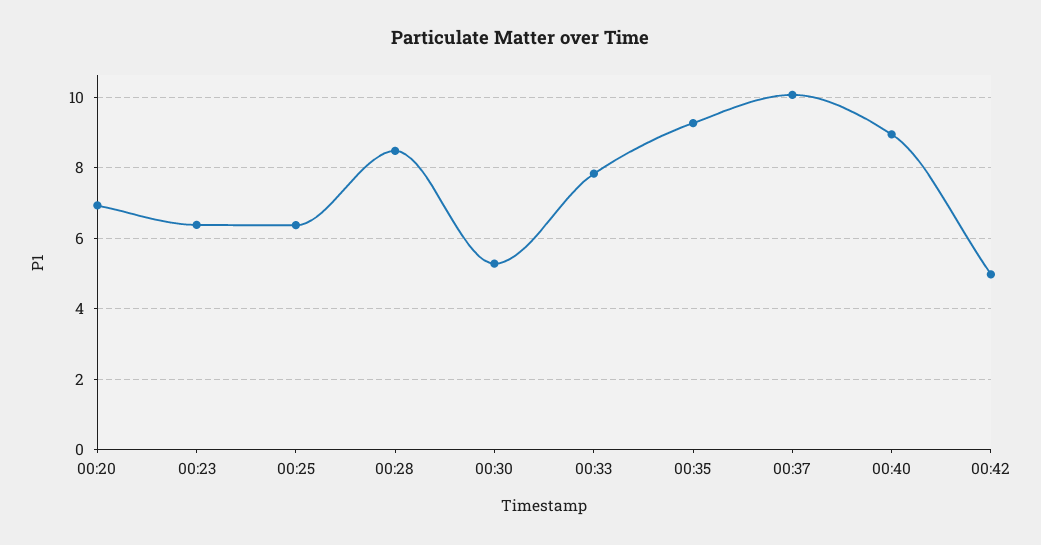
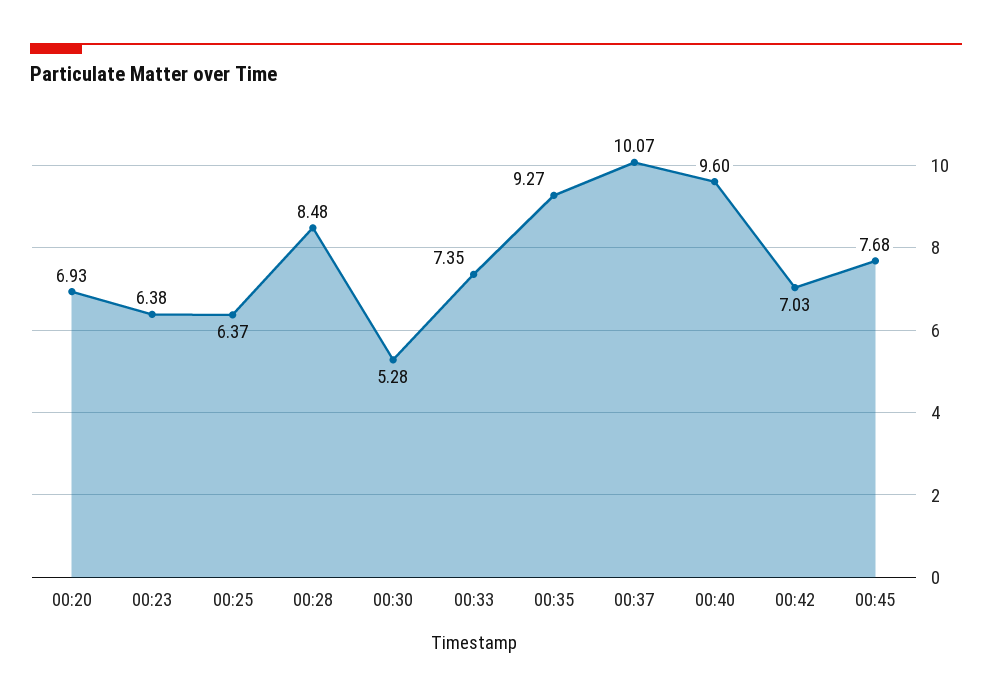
00:33: 7.8 -> 7.35
00:40: 9 -> 9.6
00:42: 5 -> 7.03
00:45: none -> 7.68

